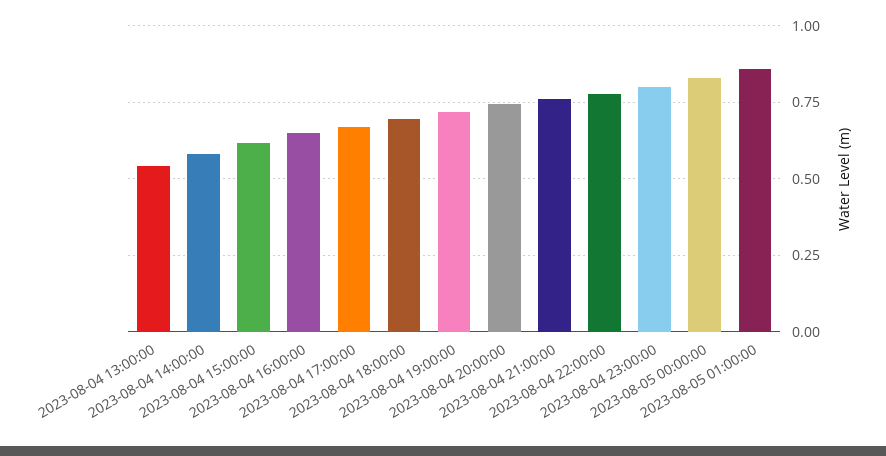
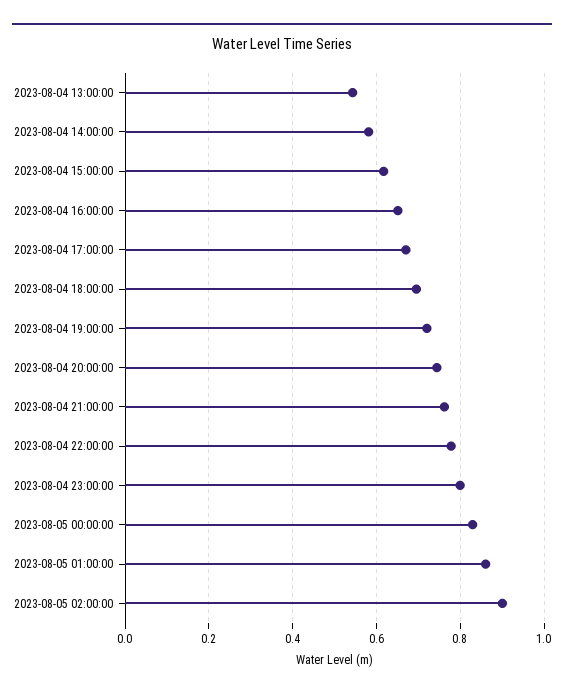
2023-08-05 02:00:00: none -> 0.9

